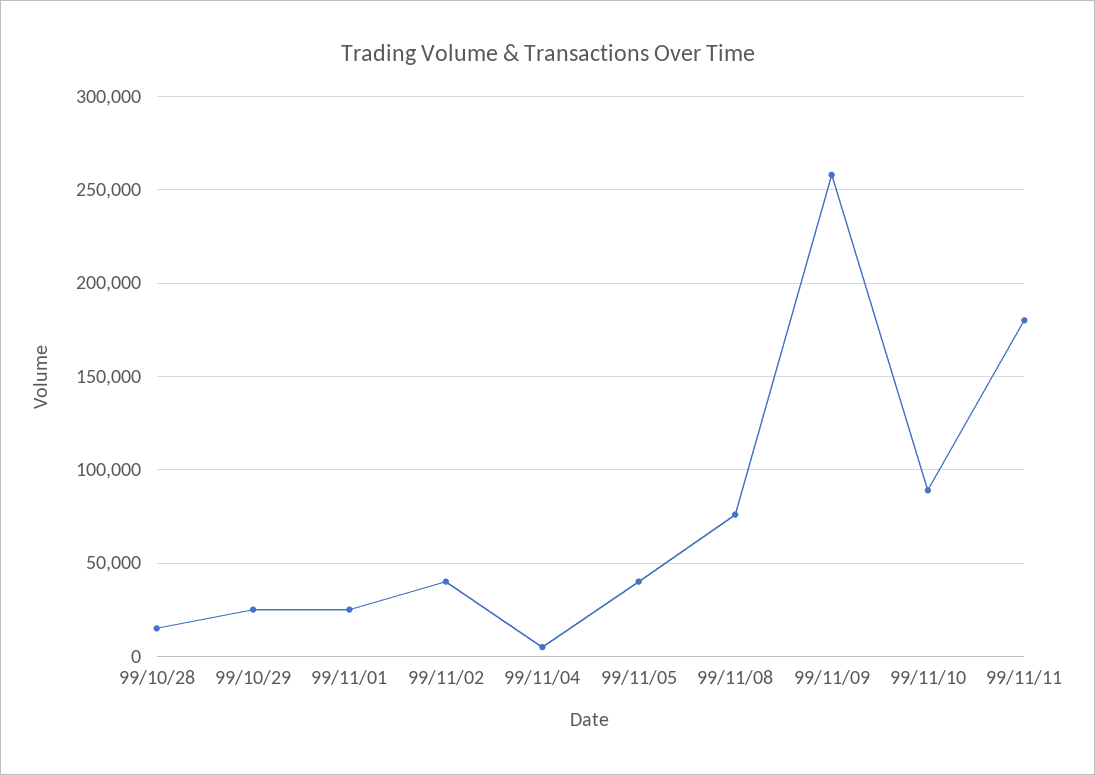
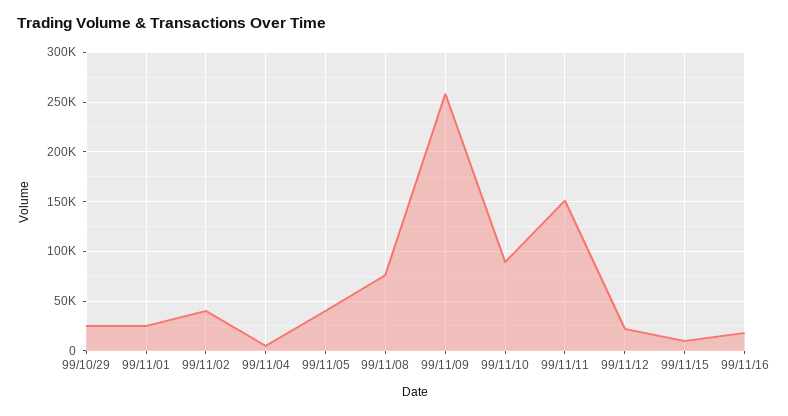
99/10/28: 15000 -> none
99/11/11: 180000 -> 150000
99/11/12: none -> 20000
99/11/15: none -> 10000
99/11/16: none -> 20000

